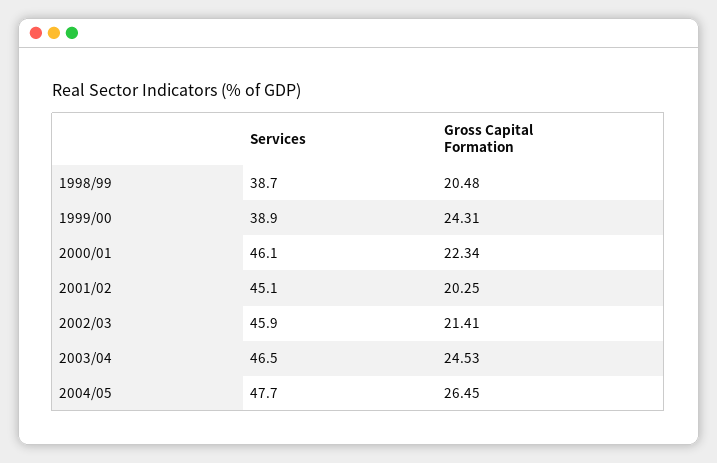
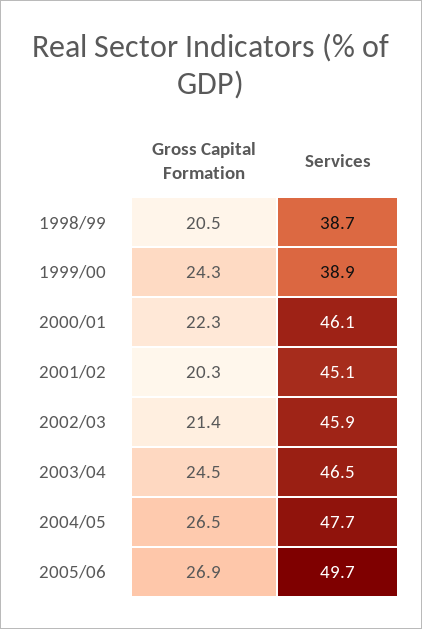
Gross Capital Formation, 2005/06: none -> 26.9
Services, 2005/06: none -> 49.7

